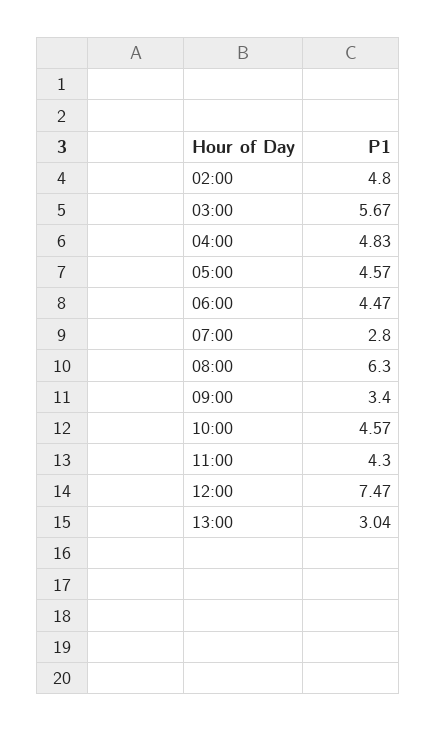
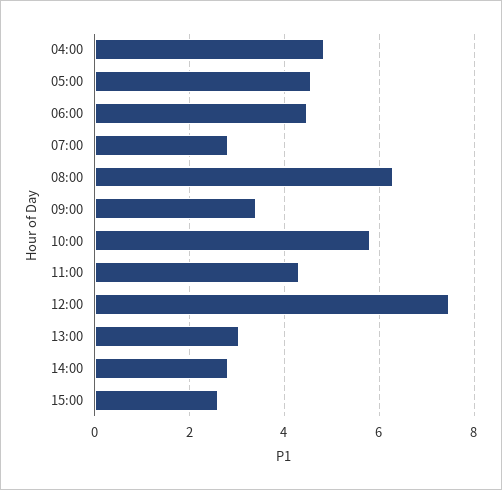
02:00: 4.8 -> none
03:00: 5.67 -> none
10:00: 4.57 -> 5.8
14:00: none -> 2.8
15:00: none -> 2.6

